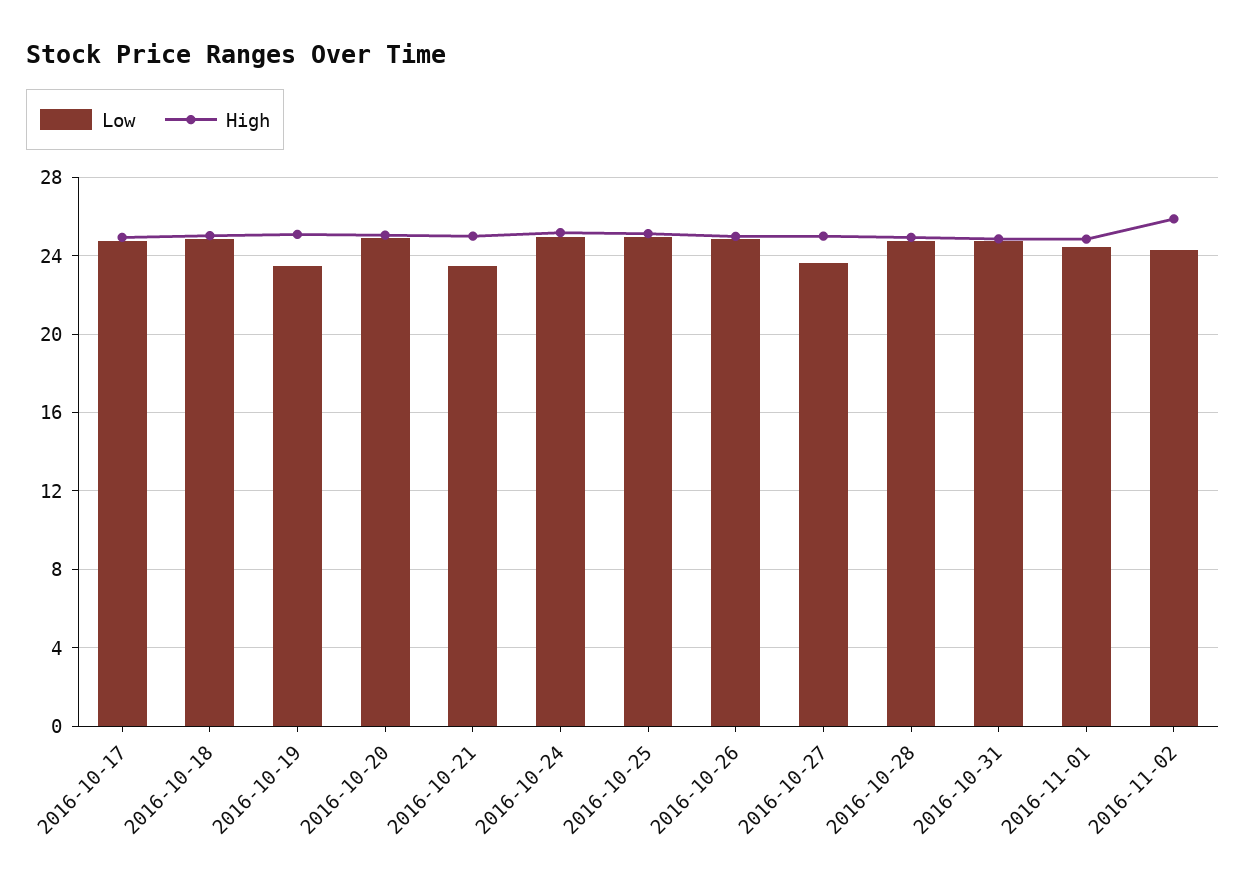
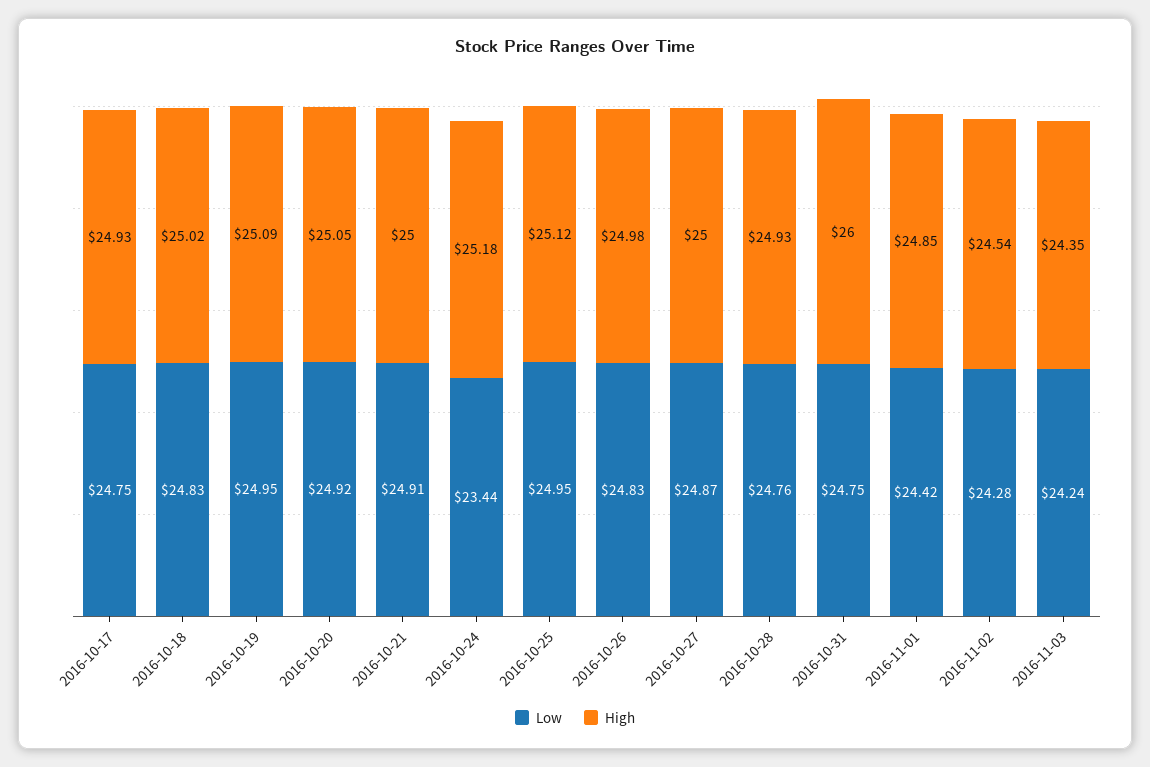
Low, 2016-10-19: 23.5 -> 24.95
Low, 2016-10-21: 23.5 -> 24.91
Low, 2016-10-24: 25 -> 23.44
Low, 2016-10-27: 23.5 -> 24.87
High, 2016-10-31: 25 -> 26
High, 2016-11-02: 26 -> 24.54
Low, 2016-11-03: none -> 24.24
High, 2016-11-03: none -> 24.35

